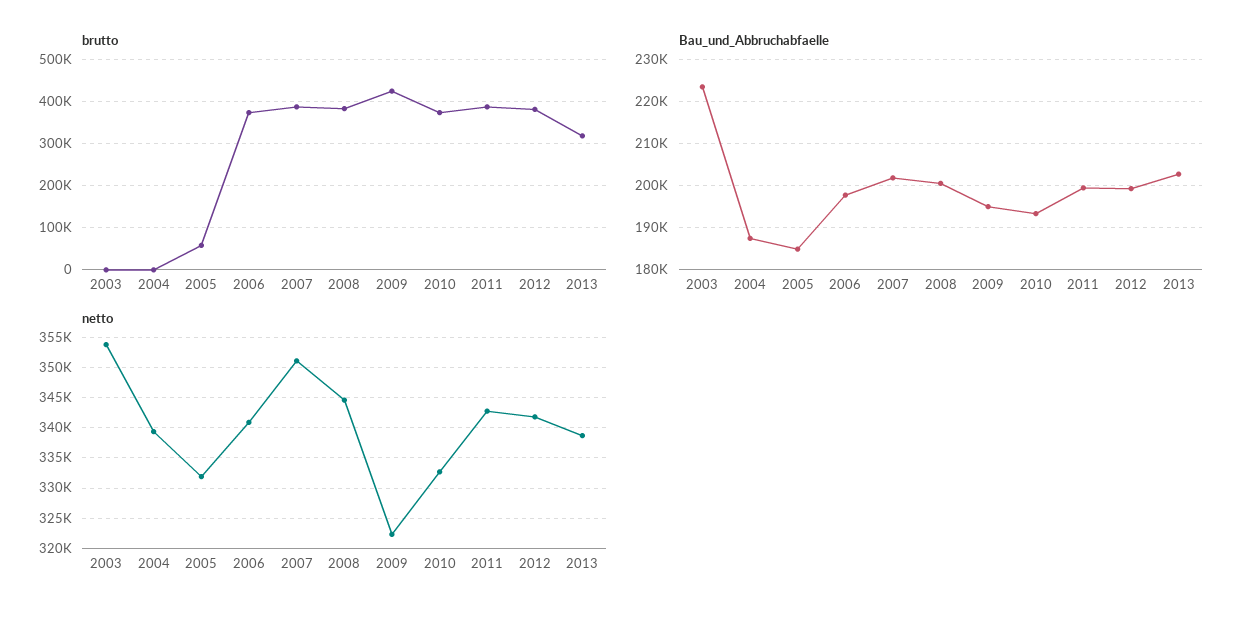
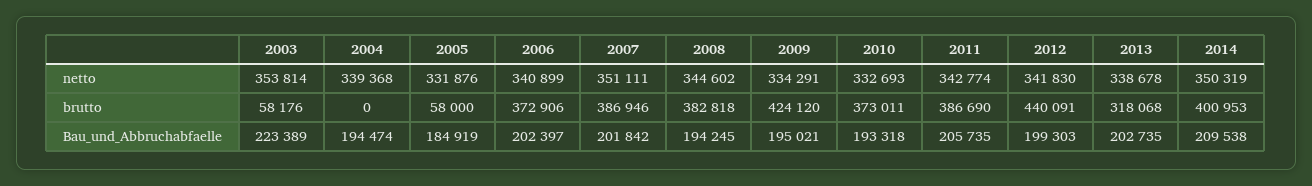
brutto, 2003: 0 -> 58176
brutto, 2012: 380000 -> 440091
Bau_und_Abbruchabfaelle, 2004: 188000 -> 194474
Bau_und_Abbruchabfaelle, 2006: 198000 -> 202397
Bau_und_Abbruchabfaelle, 2008: 200000 -> 194245
Bau_und_Abbruchabfaelle, 2011: 200000 -> 205735
netto, 2009: 322000 -> 334291
netto, 2014: none -> 350319
brutto, 2014: none -> 400953
Bau_und_Abbruchabfaelle, 2014: none -> 209538

